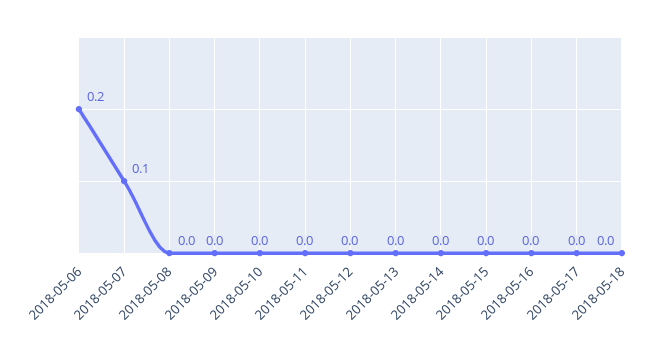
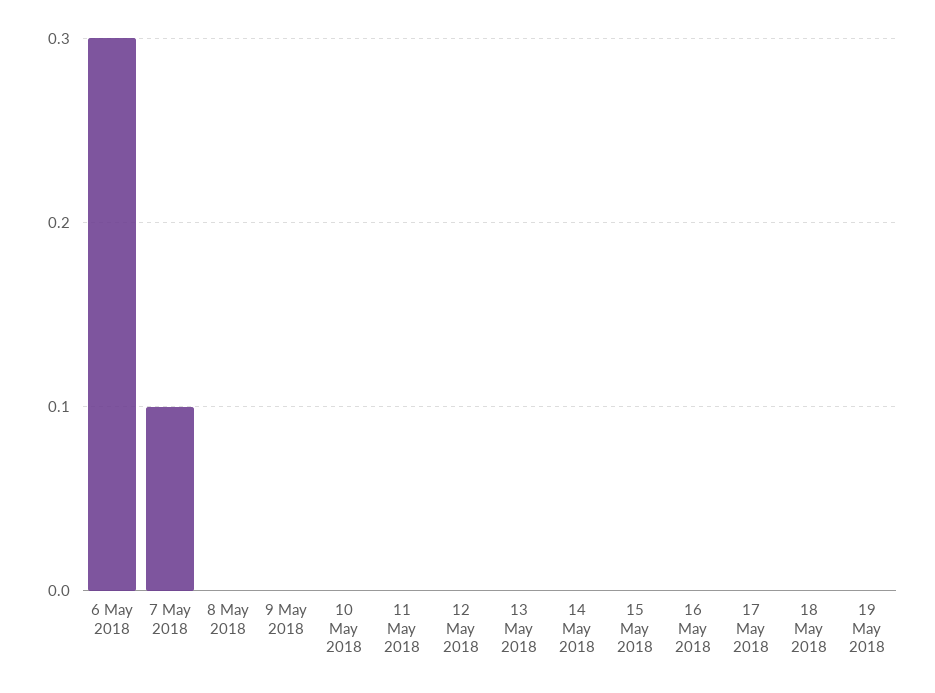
2018-05-06: 0.2 -> 0.3
19 May 2018: none -> 0

